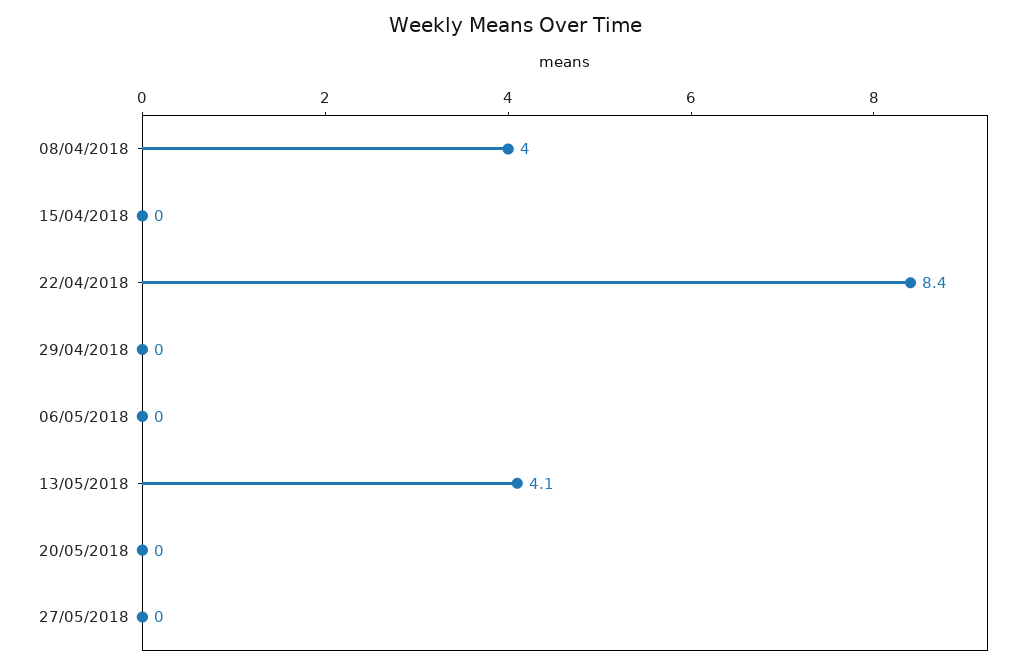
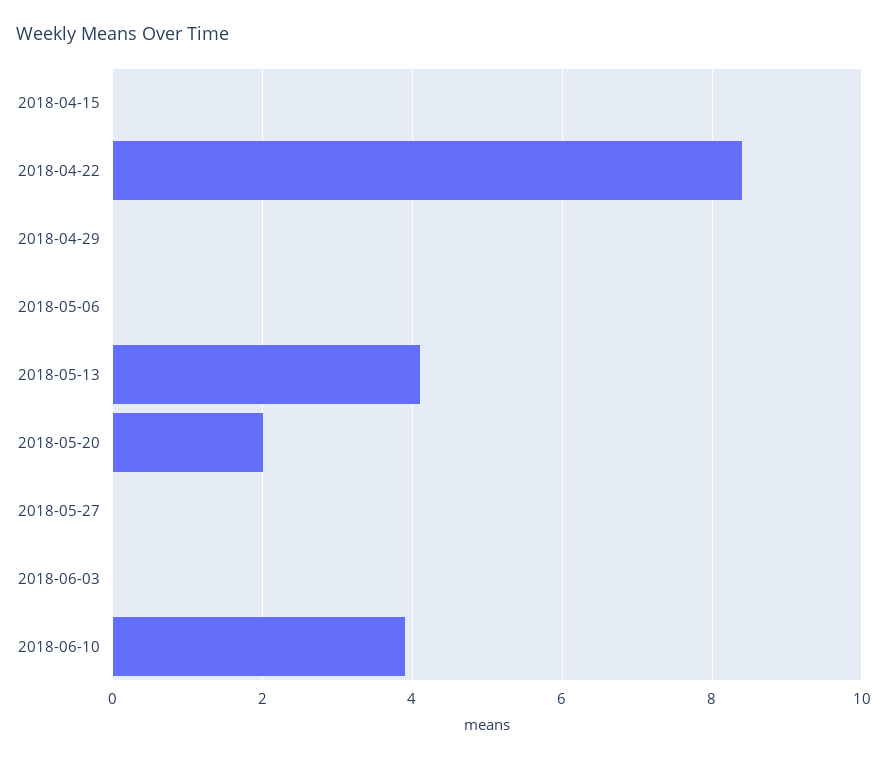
08/04/2018: 4 -> none
20/05/2018: 0 -> 2
2018-06-03: none -> 0
2018-06-10: none -> 4

